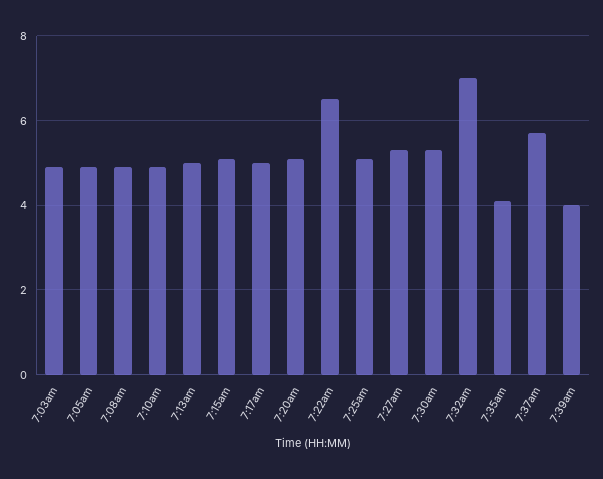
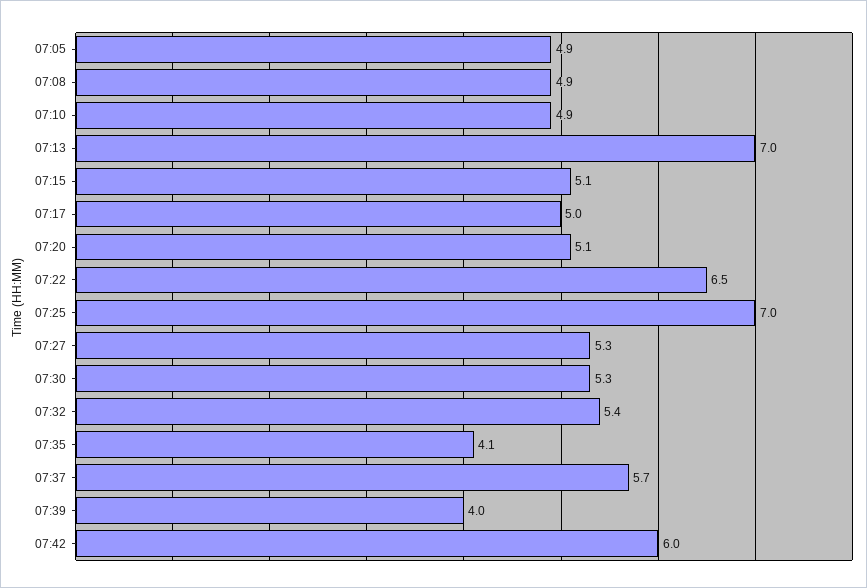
7:03am: 5 -> none
7:13am: 5 -> 7
7:25am: 5 -> 7
7:32am: 7 -> 5.4
07:42: none -> 6

